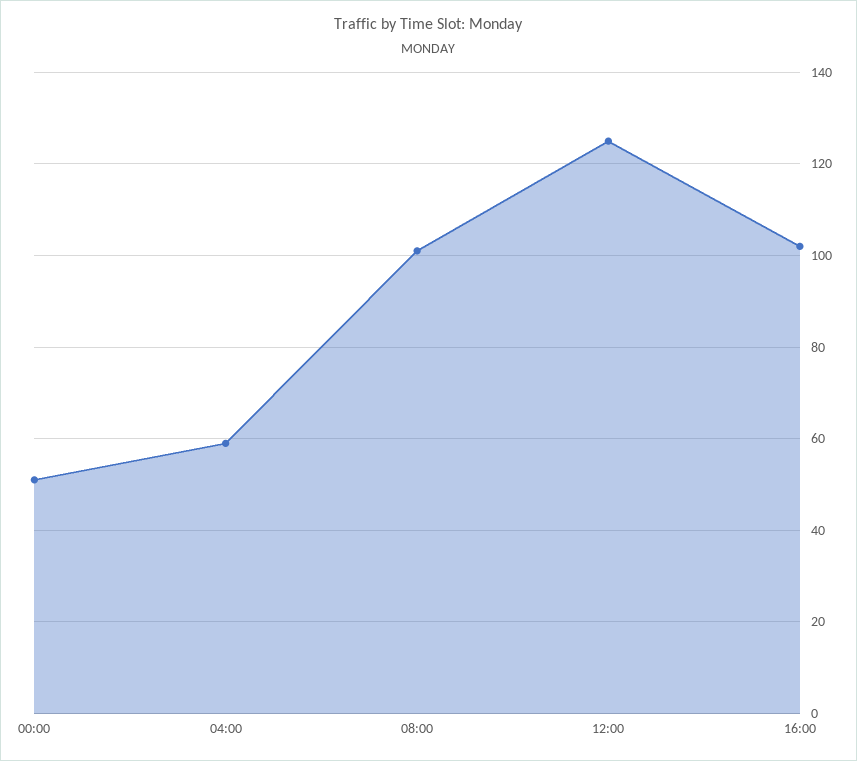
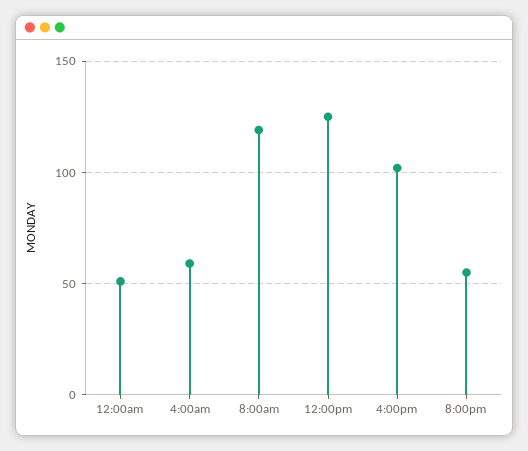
08:00: 100 -> 120
8:00pm: none -> 55

